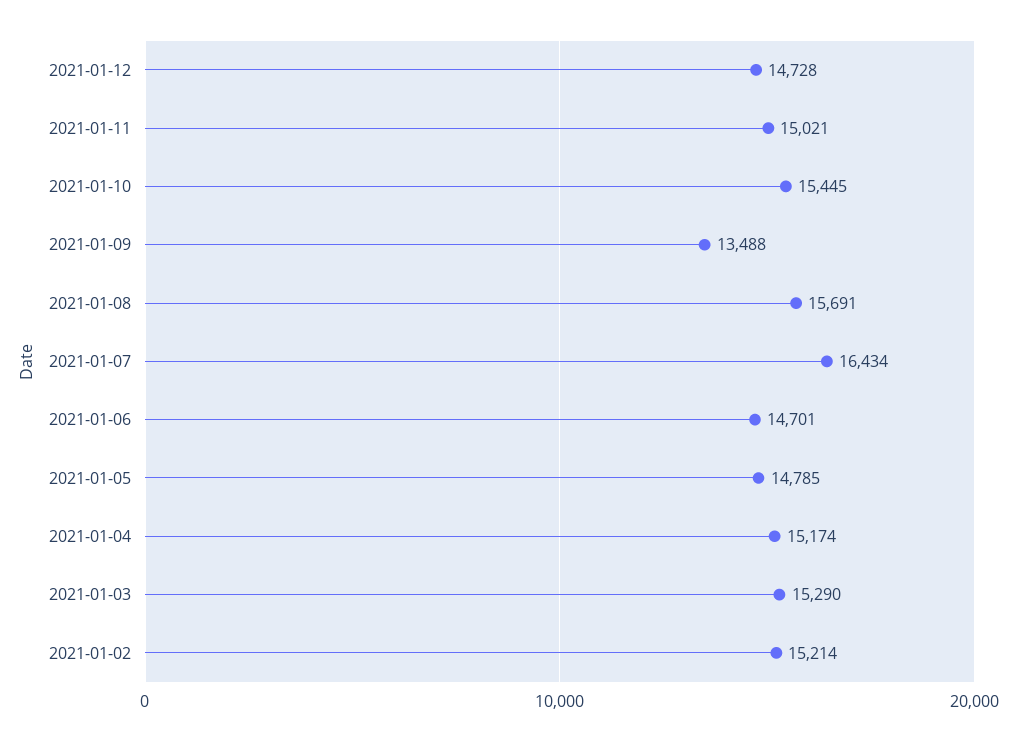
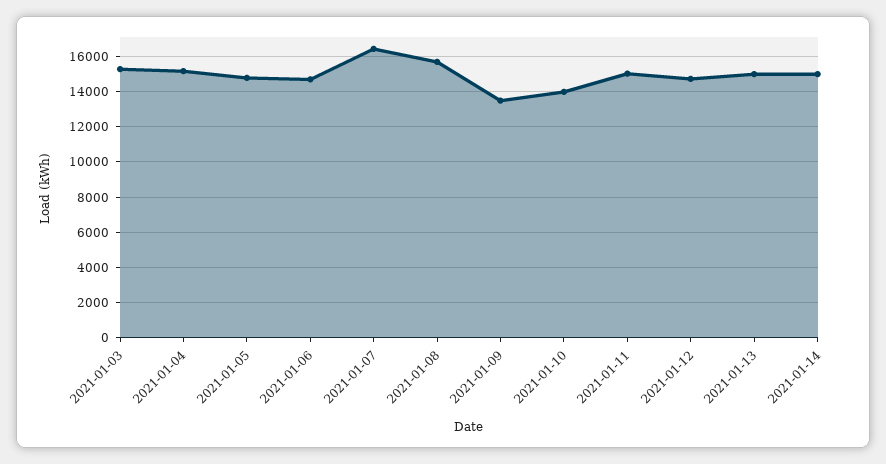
2021-01-10: 15445 -> 14000
2021-01-02: 15214 -> none
2021-01-13: none -> 15000
2021-01-14: none -> 15000

